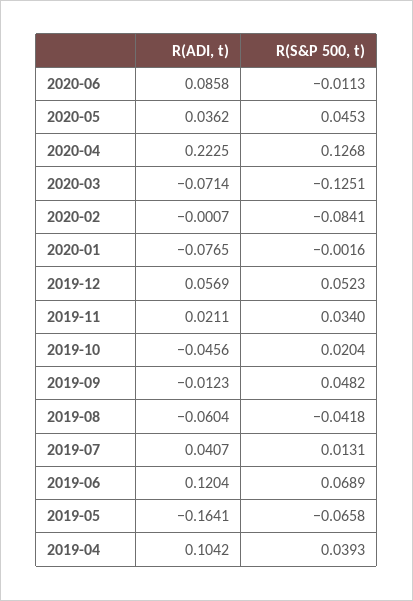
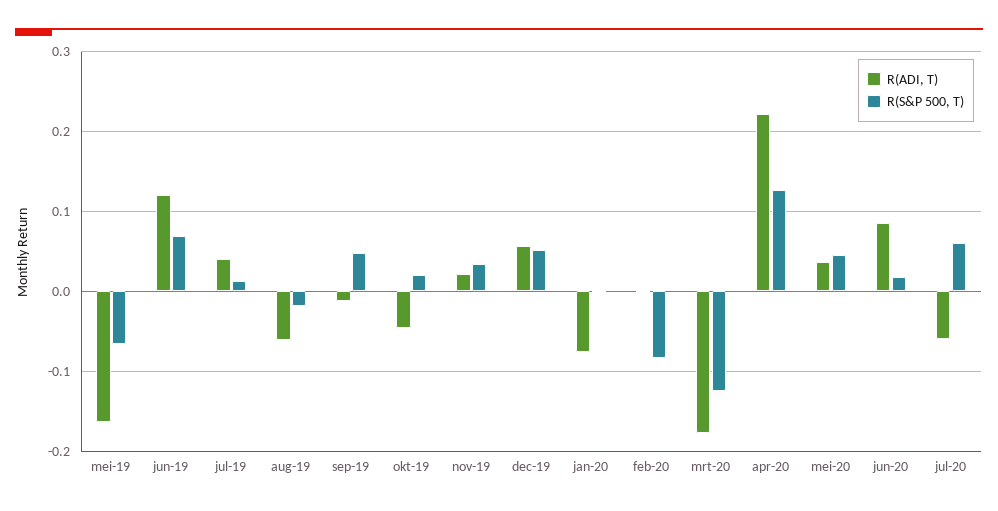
R(S&P 500, t), 2020-06: -0.0113 -> 0.02
R(ADI, t), 2020-03: -0.0714 -> -0.18
R(S&P 500, t), 2019-08: -0.0418 -> -0.02
R(ADI, t), 2019-04: 0.1042 -> none
R(S&P 500, t), 2019-04: 0.0393 -> none
R(ADI, t), jul-20: none -> -0.06
R(S&P 500, t), jul-20: none -> 0.06

